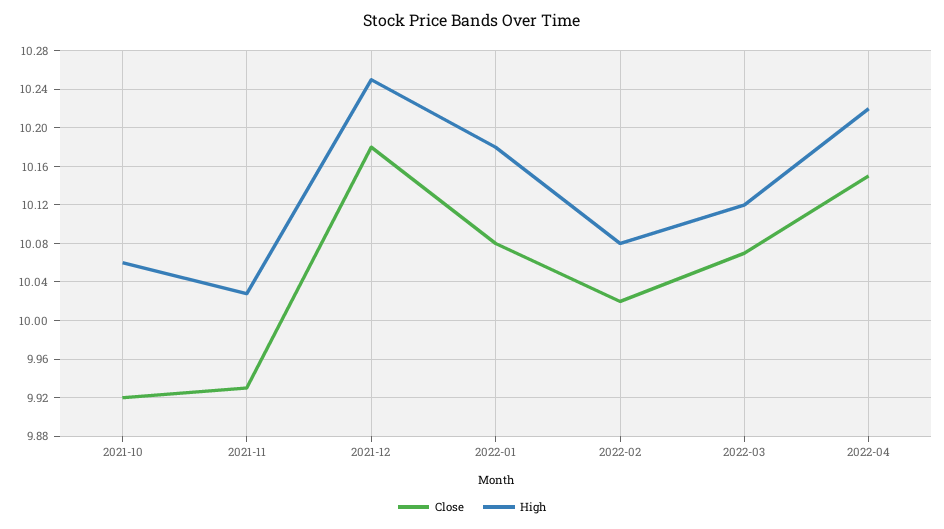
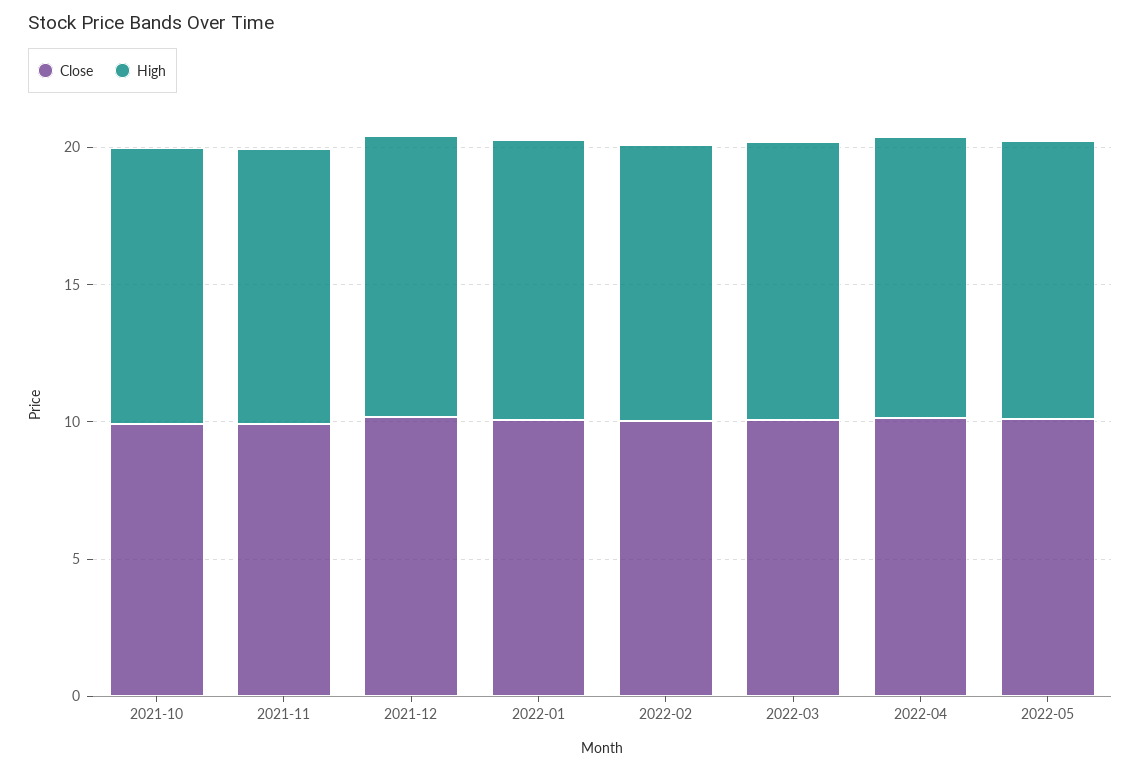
Close, 2022-05: none -> 10
High, 2022-05: none -> 10

